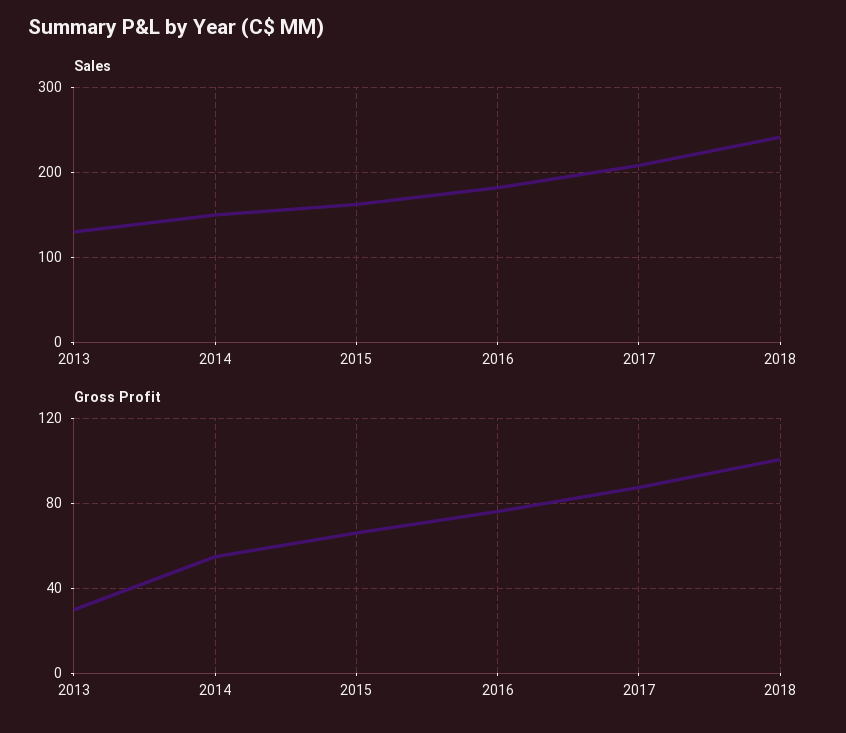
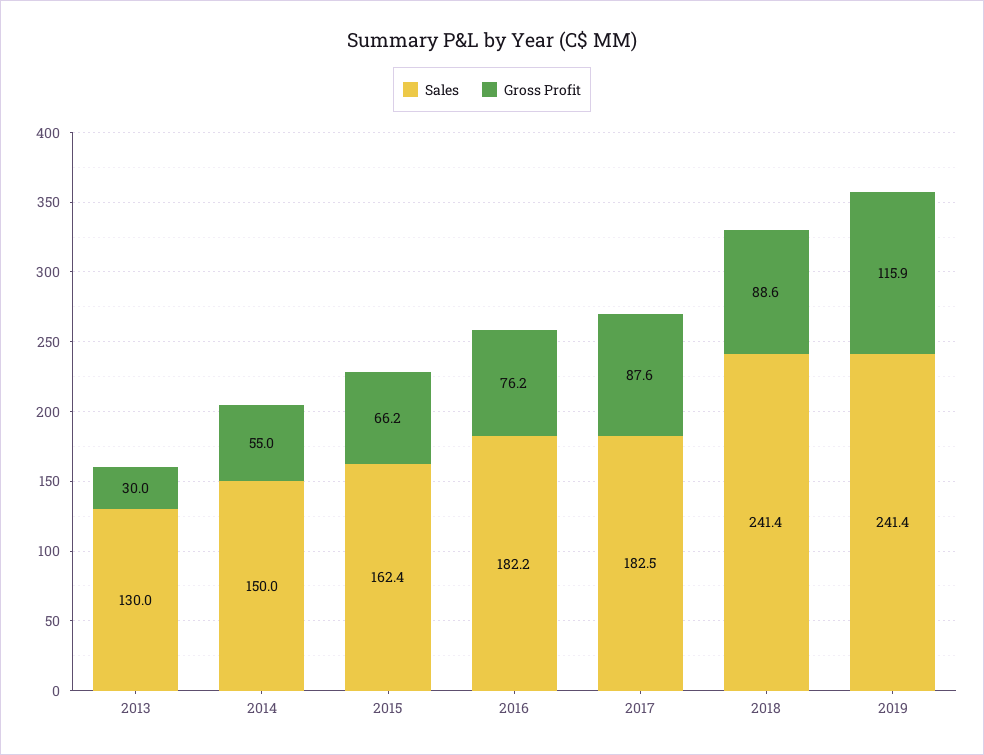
Sales, 2017: 210 -> 182.5
Gross Profit, 2018: 100 -> 88.6
Sales, 2019: none -> 241.4
Gross Profit, 2019: none -> 115.9

